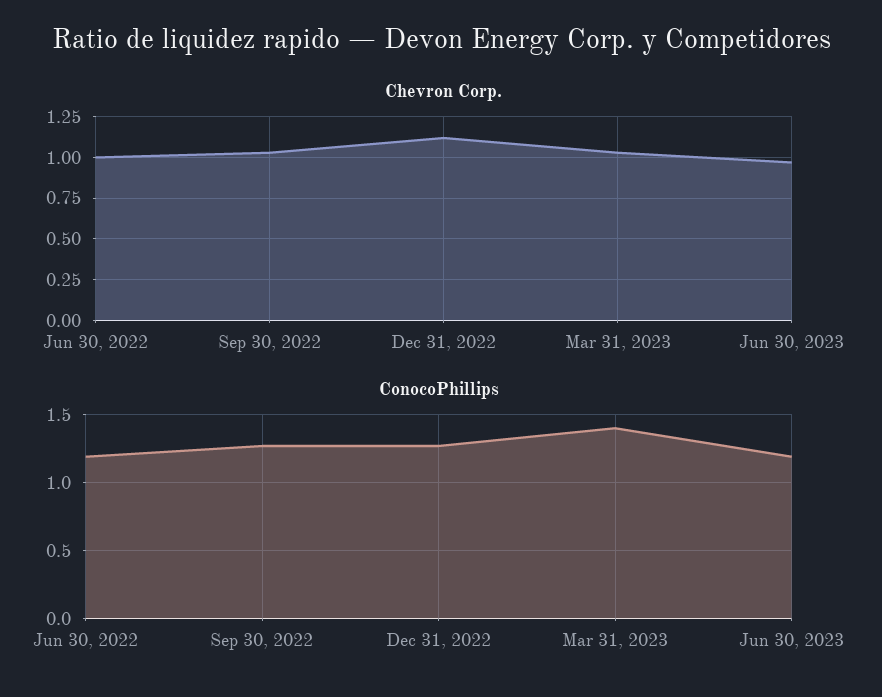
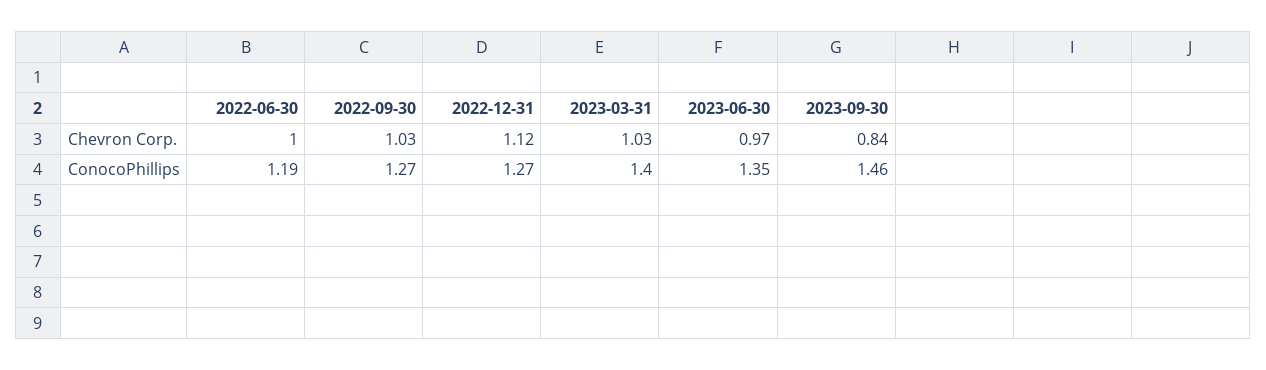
ConocoPhillips, Jun 30, 2023: 1.2 -> 1.35
Chevron Corp., 2023-09-30: none -> 0.84
ConocoPhillips, 2023-09-30: none -> 1.46

